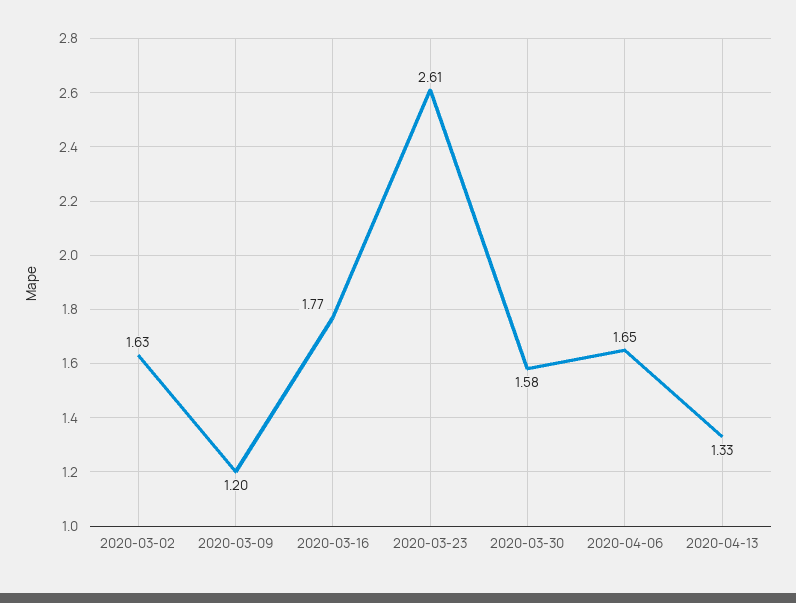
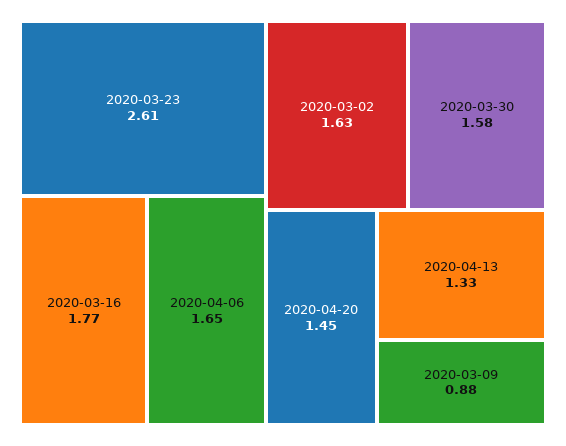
2020-03-09: 1.2 -> 0.88
2020-04-20: none -> 1.45

